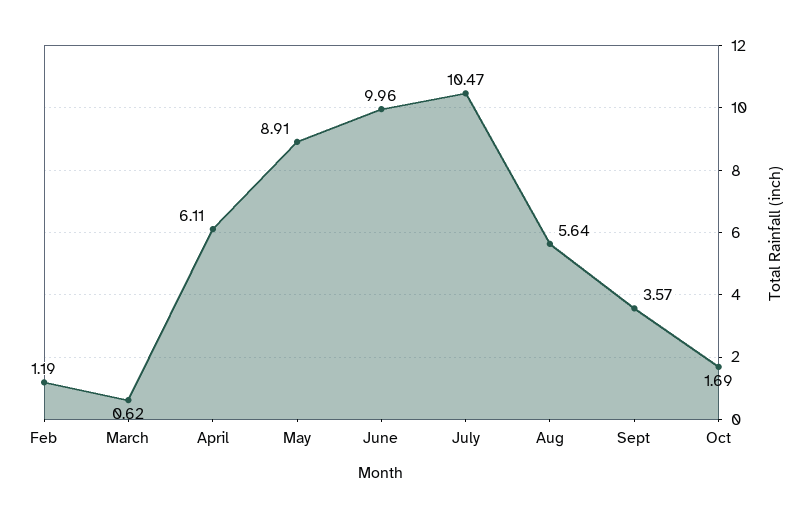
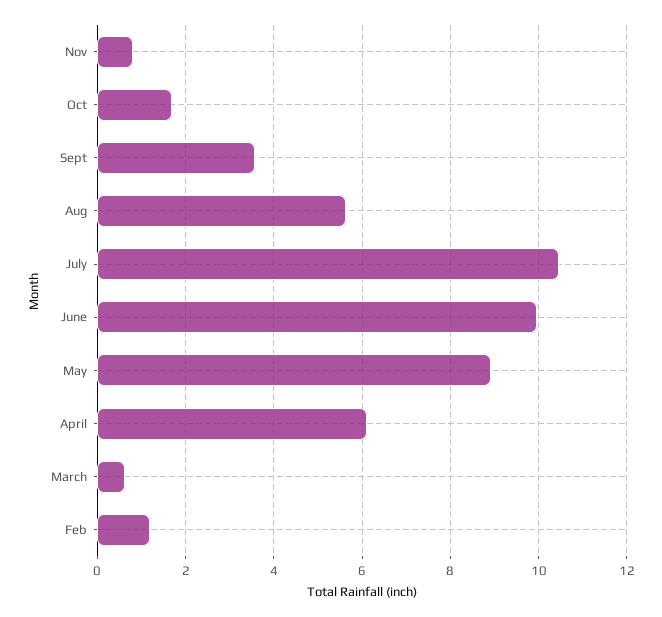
Nov: none -> 0.8

